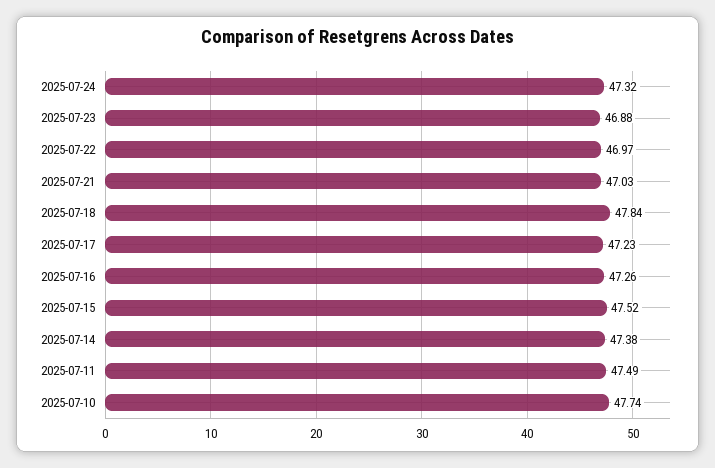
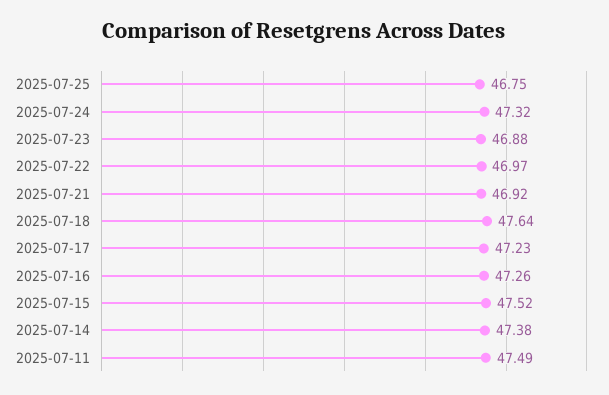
2025-07-21: 47.03 -> 46.92
2025-07-18: 47.84 -> 47.64
2025-07-10: 47.74 -> none
2025-07-25: none -> 46.75

